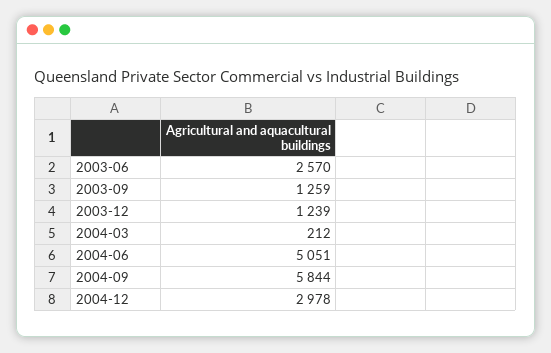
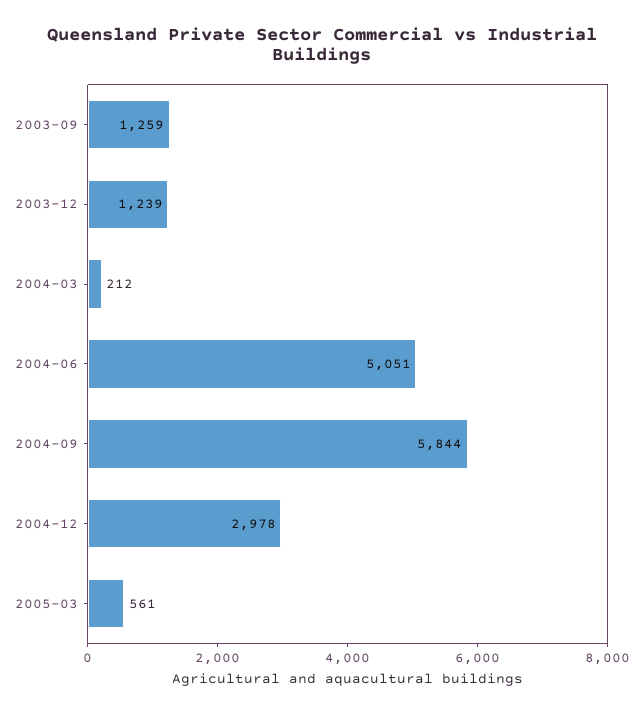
2003-06: 2570 -> none
2005-03: none -> 561

